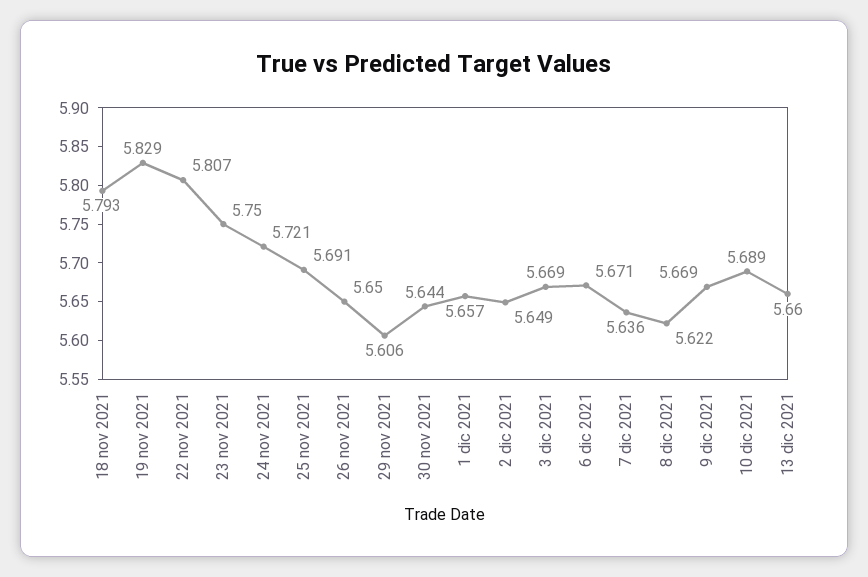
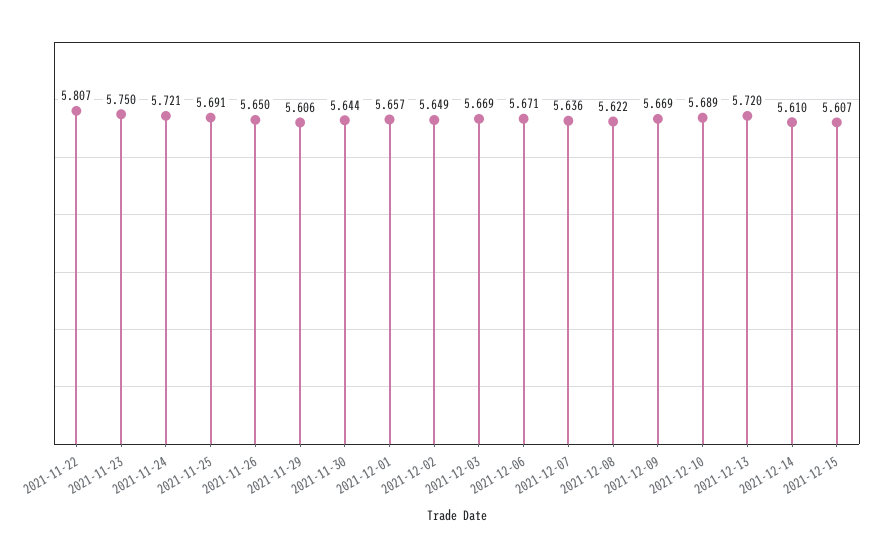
18 nov 2021: 5.793 -> none
19 nov 2021: 5.829 -> none
13 dic 2021: 5.66 -> 5.72
2021-12-14: none -> 5.61
2021-12-15: none -> 5.607

